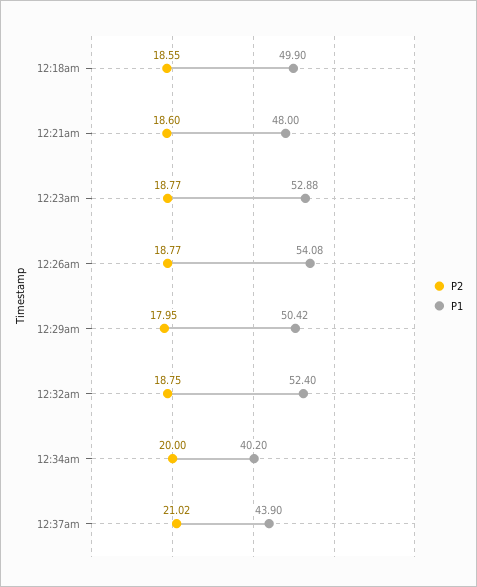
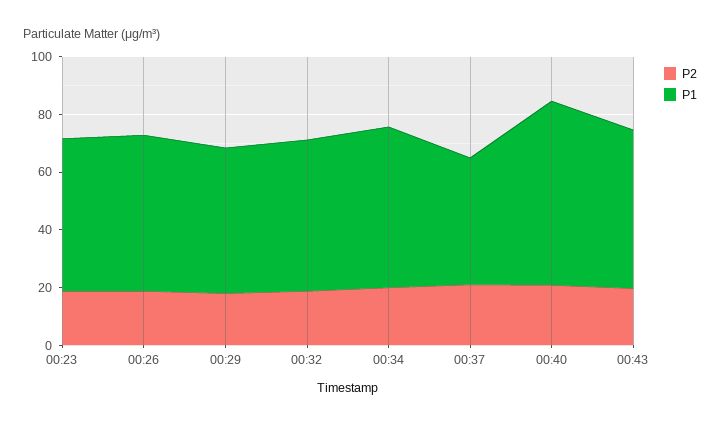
P2, 12:18am: 18.55 -> none
P1, 12:18am: 49.9 -> none
P2, 12:21am: 18.6 -> none
P1, 12:21am: 48 -> none
P1, 12:34am: 40.2 -> 55
P2, 00:40: none -> 20
P1, 00:40: none -> 65
P2, 00:43: none -> 20
P1, 00:43: none -> 55

